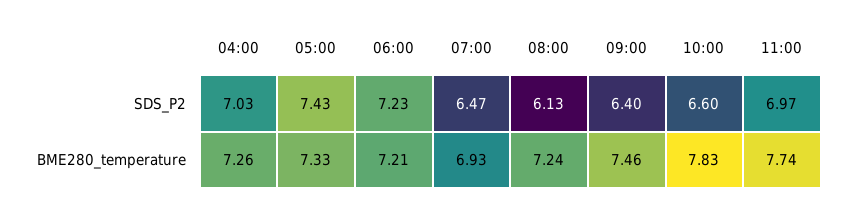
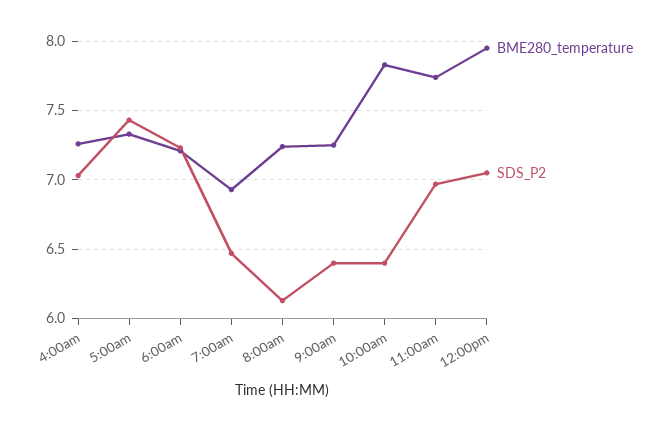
SDS_P2, 10:00: 6.6 -> 6.4
BME280_temperature, 09:00: 7.46 -> 7.25
BME280_temperature, 12:00pm: none -> 7.95
SDS_P2, 12:00pm: none -> 7.05

